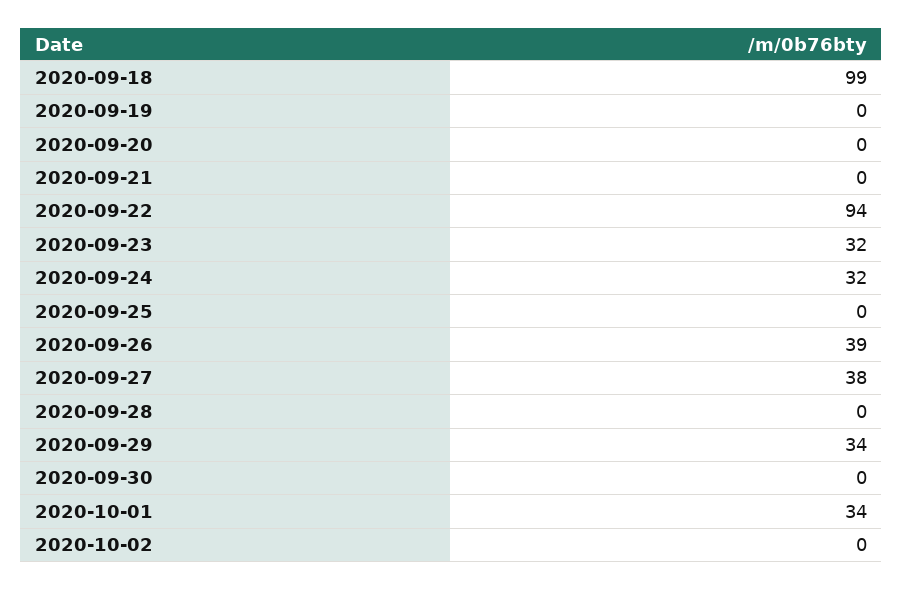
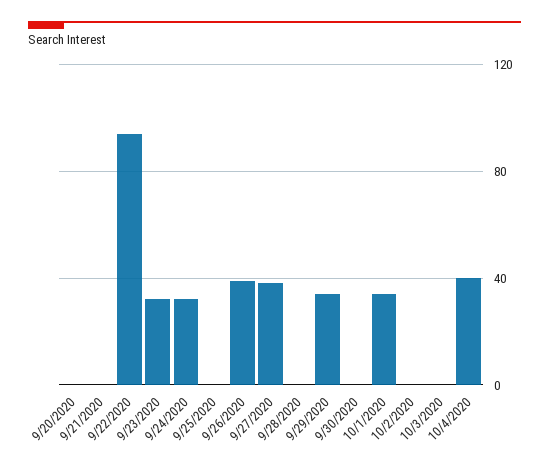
2020-09-18: 99 -> none
2020-09-19: 0 -> none
10/3/2020: none -> 0
10/4/2020: none -> 40

